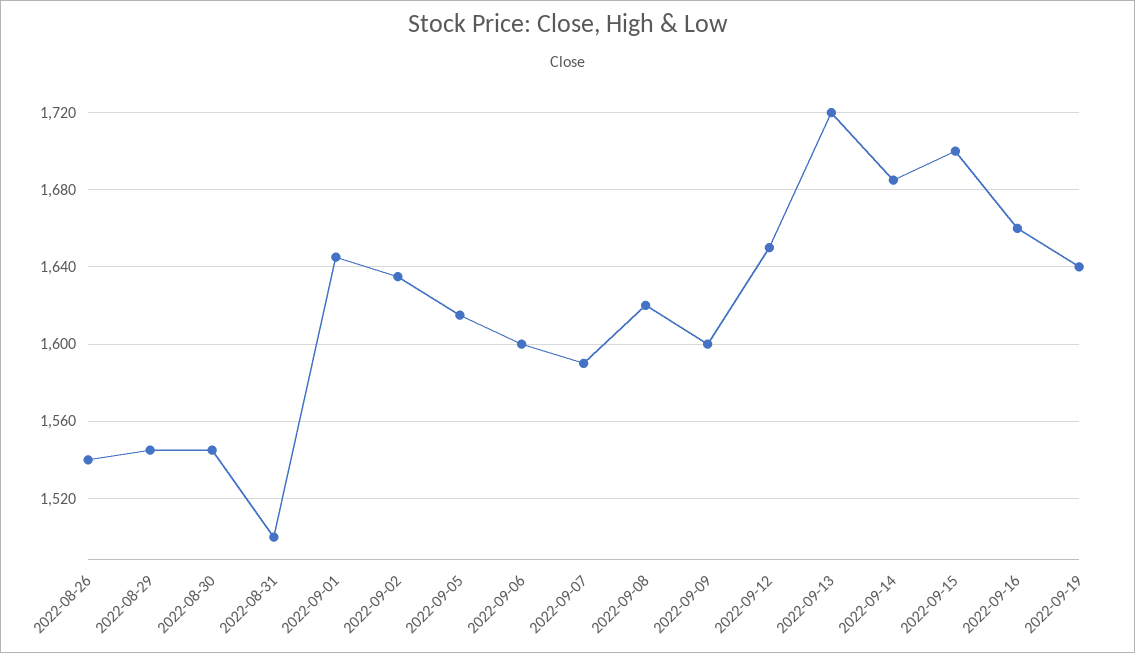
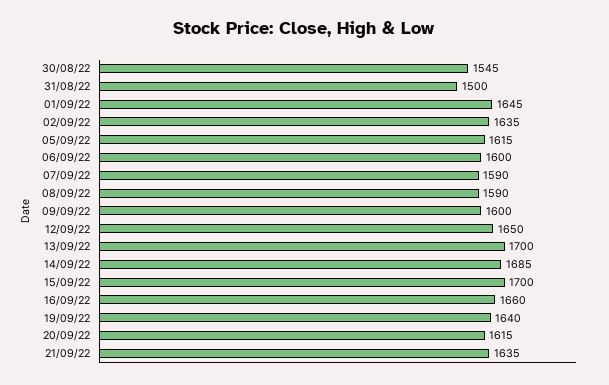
2022-08-26: 1540 -> none
2022-08-29: 1545 -> none
2022-09-08: 1620 -> 1590
2022-09-13: 1720 -> 1700
20/09/22: none -> 1615
21/09/22: none -> 1635

